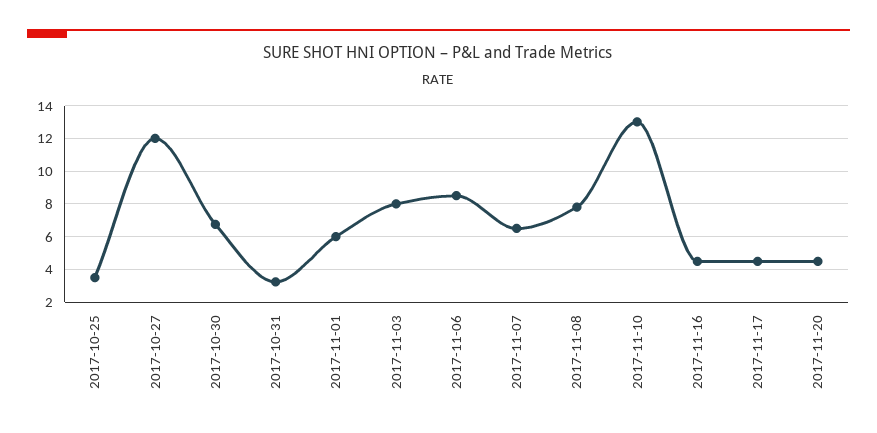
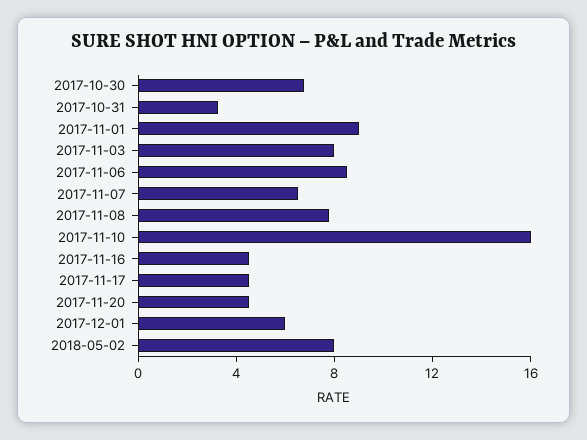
2017-10-25: 3.5 -> none
2017-10-27: 12 -> none
2017-11-01: 6 -> 9
2017-11-10: 13 -> 16
2017-12-01: none -> 6
2018-05-02: none -> 8

